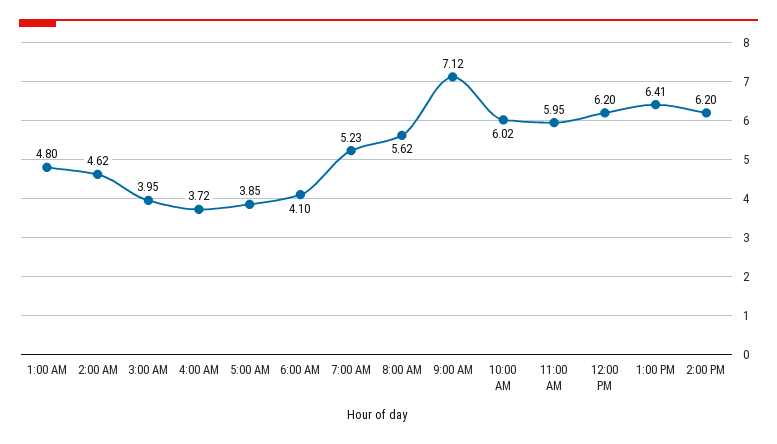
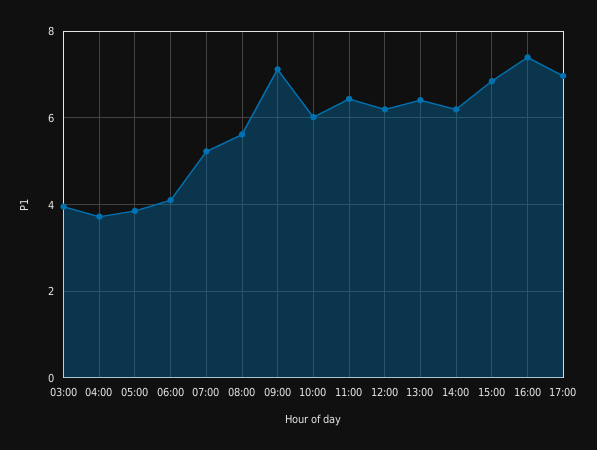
1:00 AM: 4.8 -> none
2:00 AM: 4.62 -> none
11:00 AM: 5.95 -> 6.4
15:00: none -> 6.8
16:00: none -> 7.4
17:00: none -> 7

